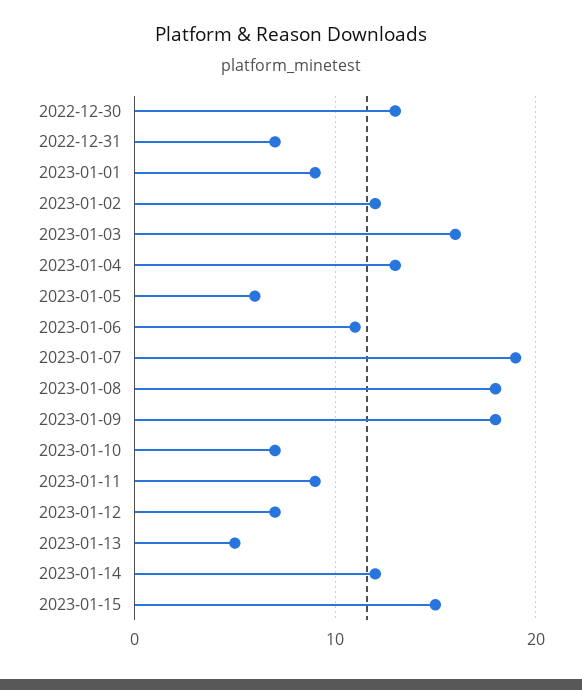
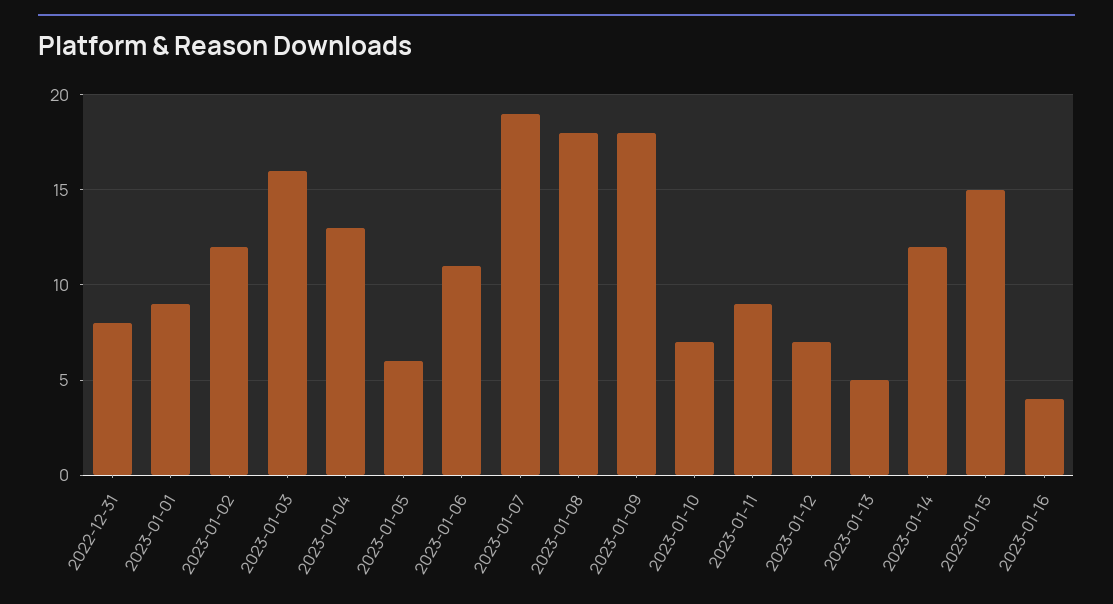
2022-12-30: 13 -> none
2022-12-31: 7 -> 8
2023-01-16: none -> 4

